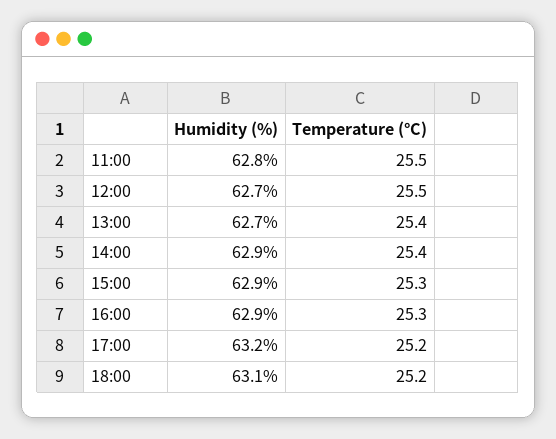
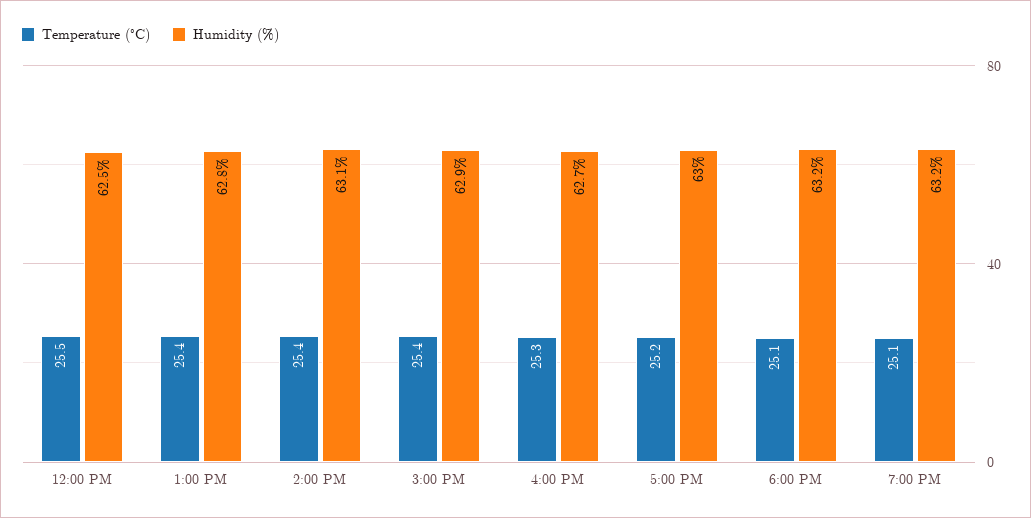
Humidity (%), 11:00: 62.8 -> none
Temperature (°C), 11:00: 25.5 -> none
Humidity (%), 12:00: 62.7 -> 62.5
Humidity (%), 13:00: 62.7 -> 62.8
Humidity (%), 14:00: 62.9 -> 63.1
Temperature (°C), 15:00: 25.3 -> 25.4
Humidity (%), 16:00: 62.9 -> 62.7
Humidity (%), 17:00: 63.2 -> 63
Humidity (%), 18:00: 63.1 -> 63.2
Temperature (°C), 18:00: 25.2 -> 25.1
Temperature (°C), 7:00 PM: none -> 25.1
Humidity (%), 7:00 PM: none -> 63.2

